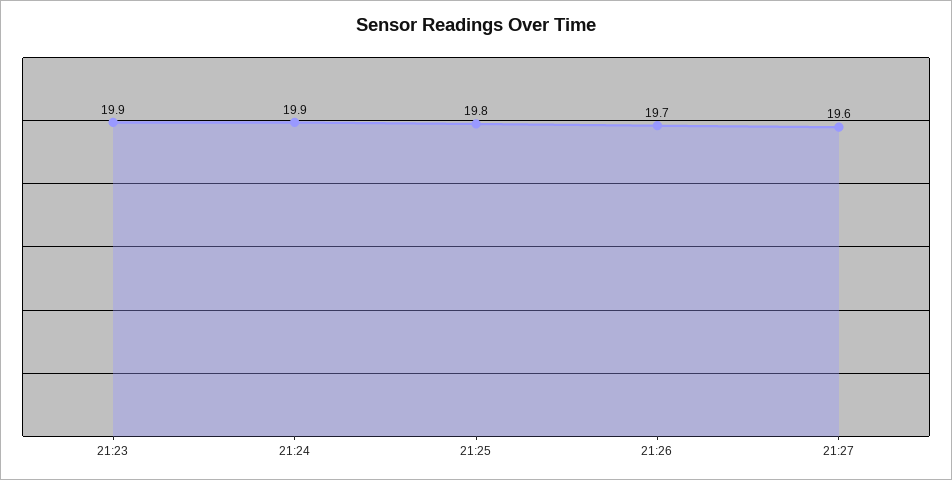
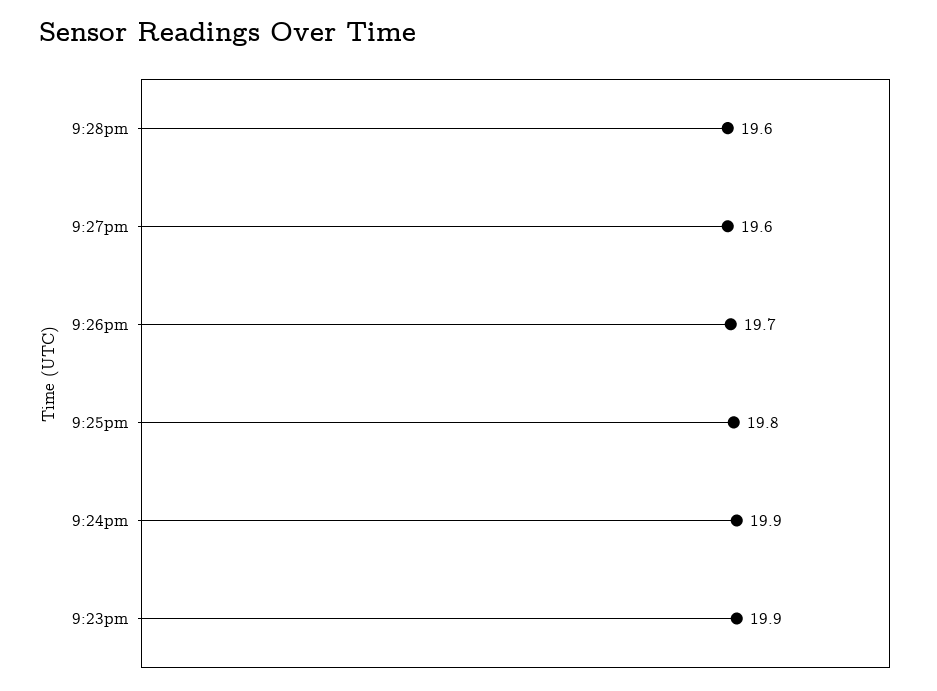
9:28pm: none -> 19.6

